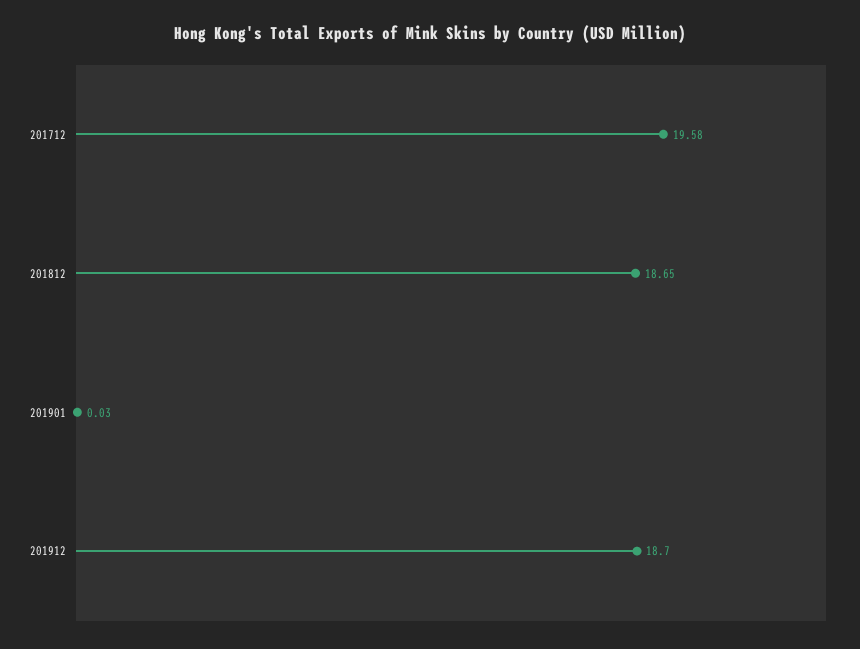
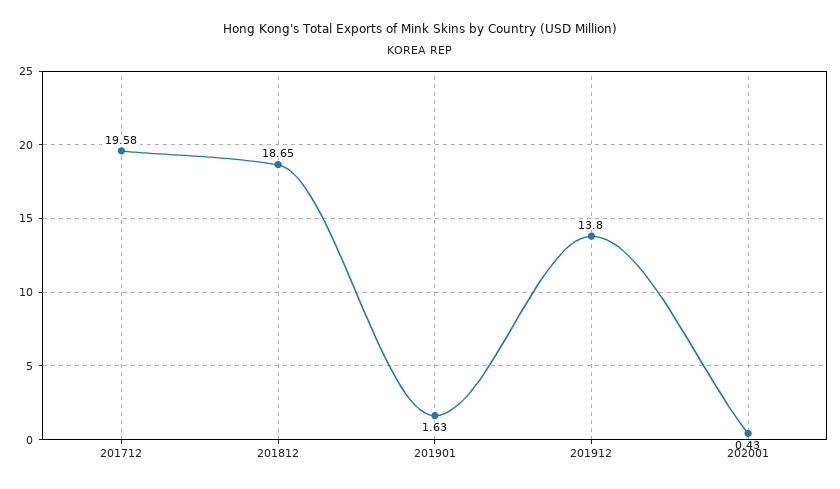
201901: 0.03 -> 1.63
201912: 18.7 -> 13.8
202001: none -> 0.43

